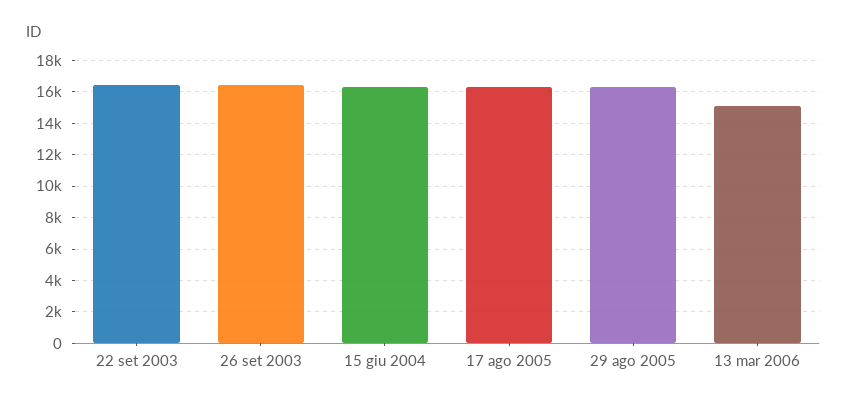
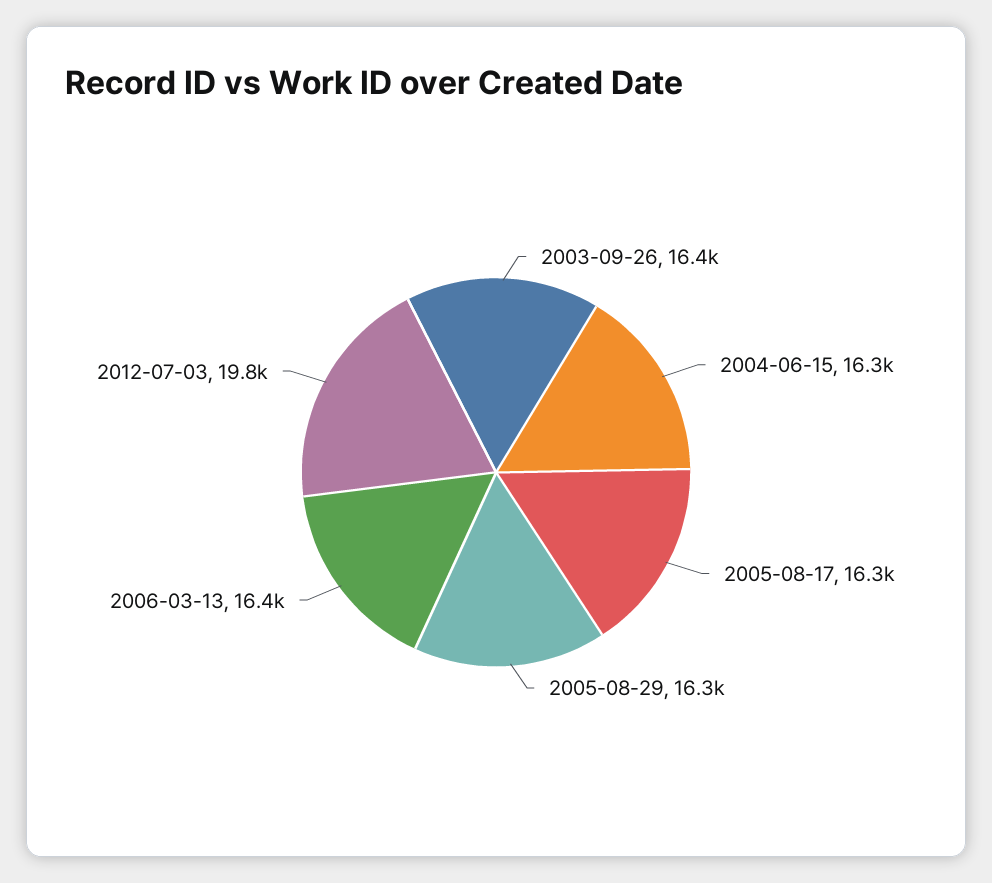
22 set 2003: 16500 -> none
13 mar 2006: 15000 -> 16400
2012-07-03: none -> 19800

